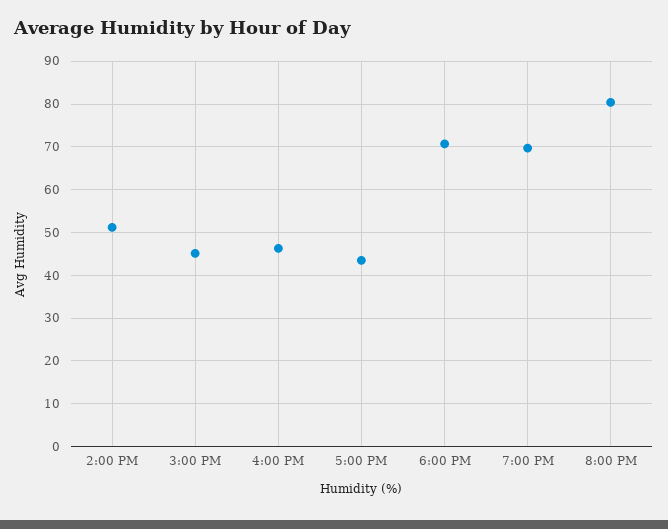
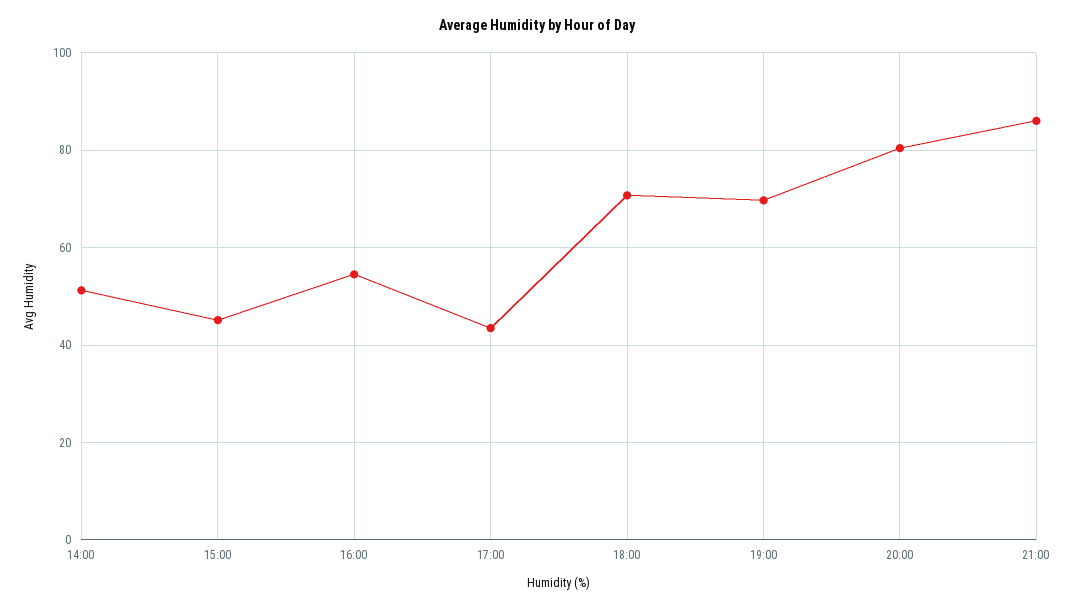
4:00 PM: 46 -> 54
21:00: none -> 86

